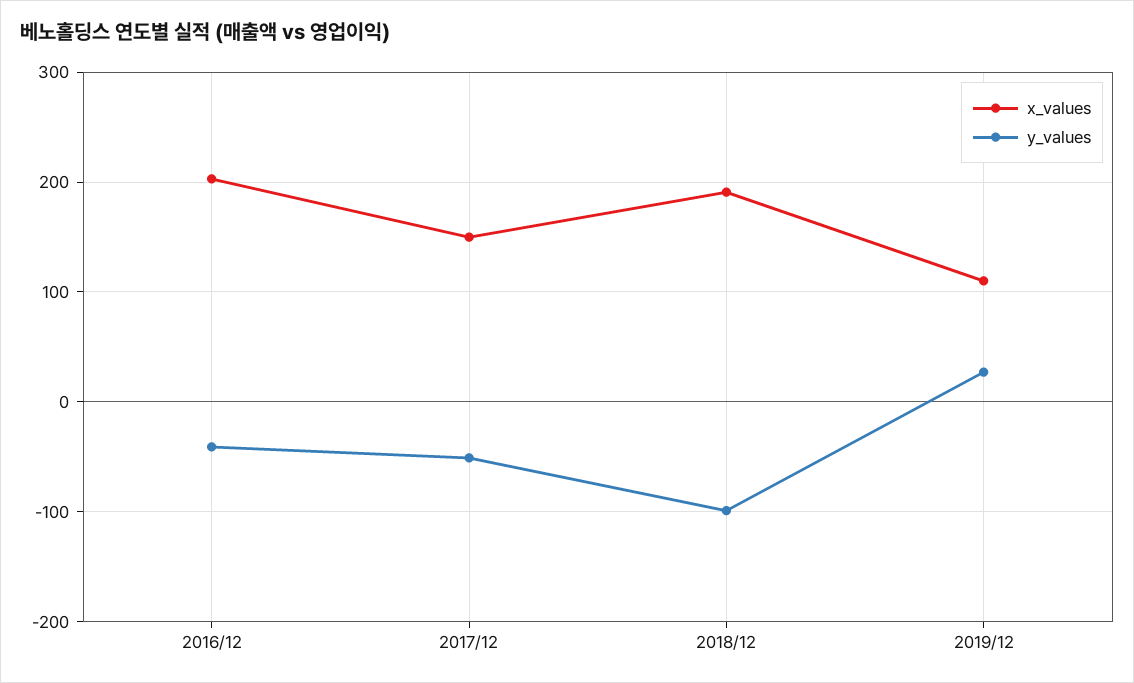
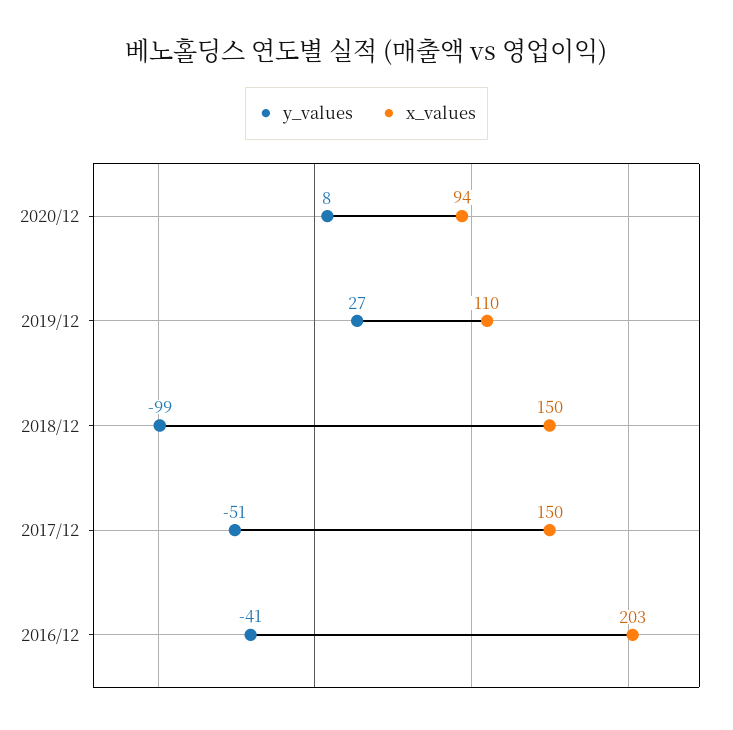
x_values, 2018/12: 190 -> 150
y_values, 2020/12: none -> 8
x_values, 2020/12: none -> 94

